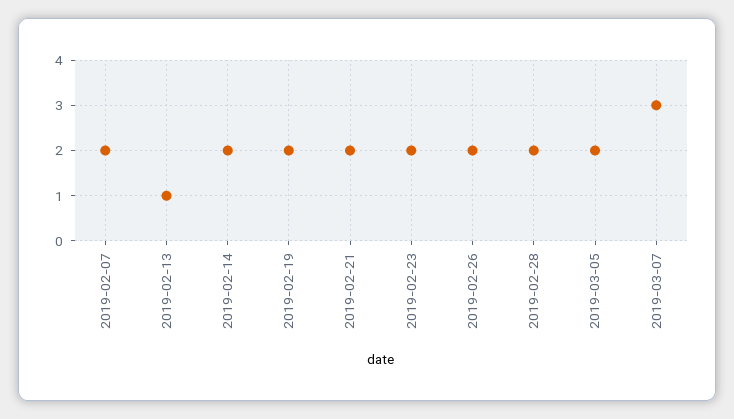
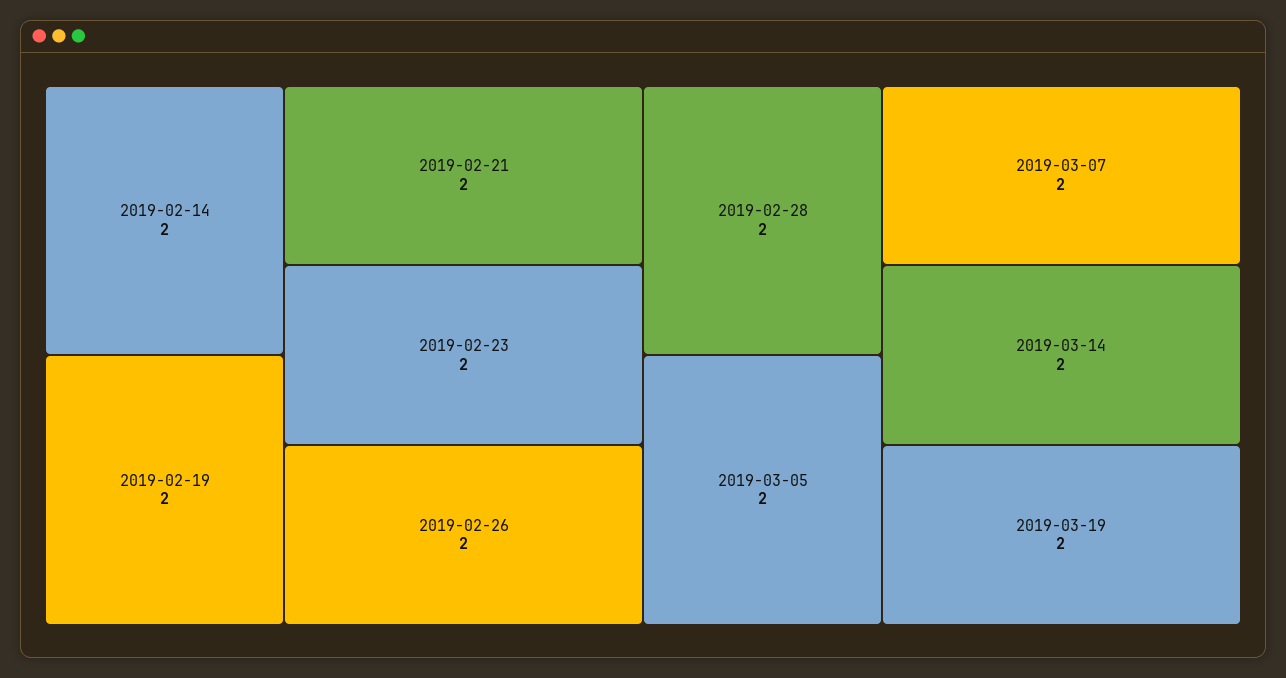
2019-02-07: 2 -> none
2019-02-13: 1 -> none
2019-03-07: 3 -> 2
2019-03-14: none -> 2
2019-03-19: none -> 2

